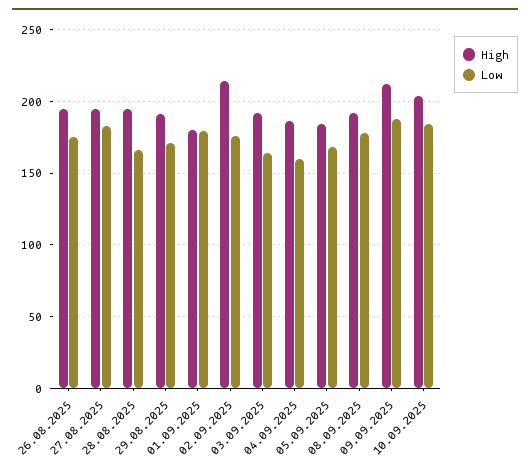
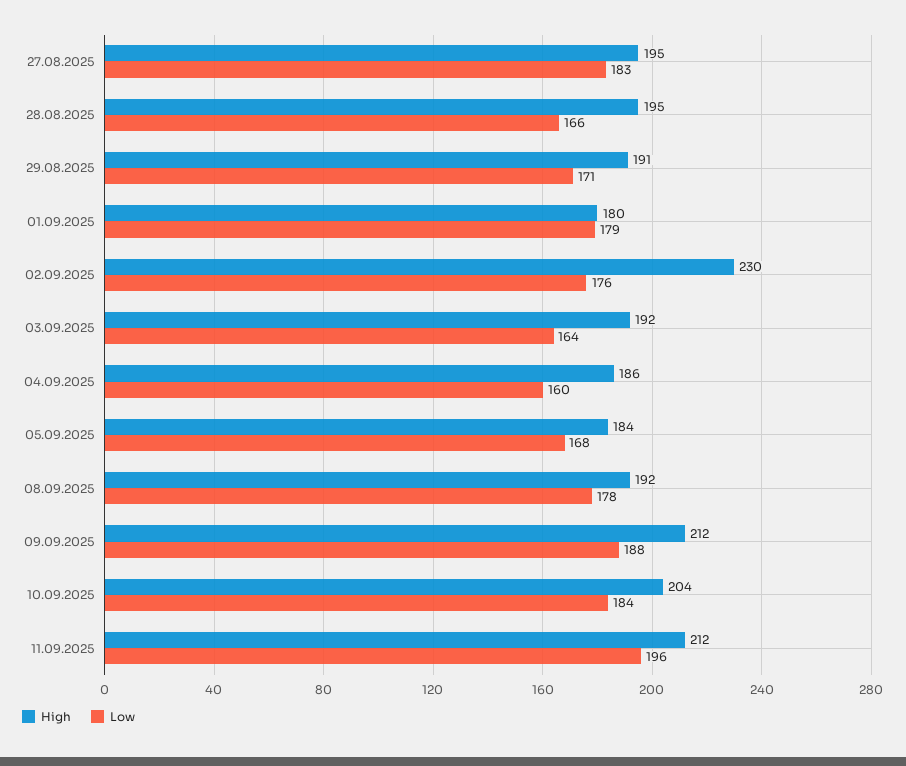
High, 26.08.2025: 195 -> none
Low, 26.08.2025: 175 -> none
High, 02.09.2025: 215 -> 230
High, 11.09.2025: none -> 212
Low, 11.09.2025: none -> 196

